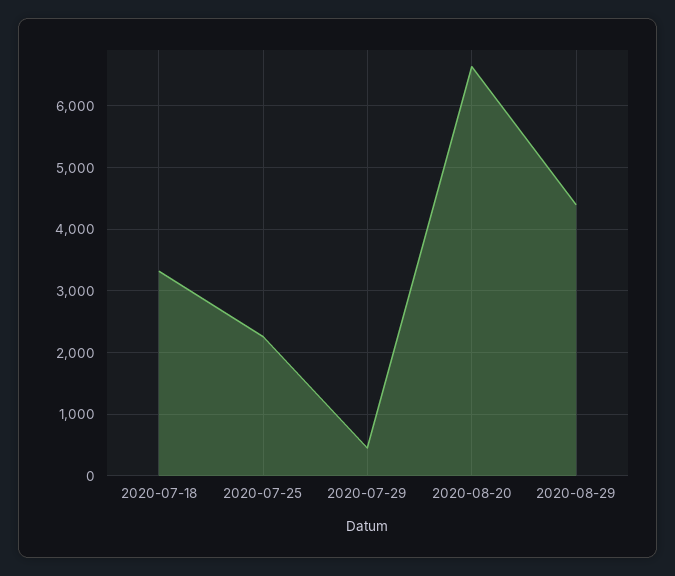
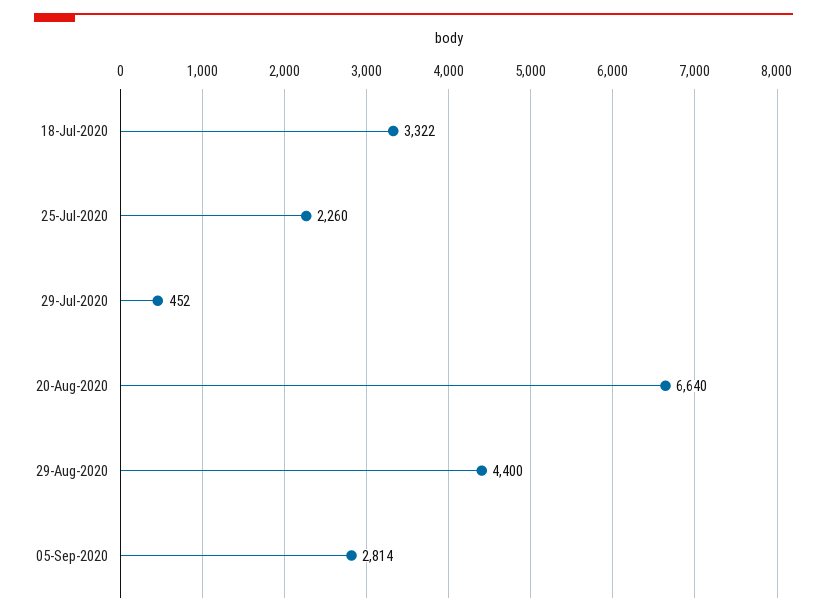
05-Sep-2020: none -> 2814

